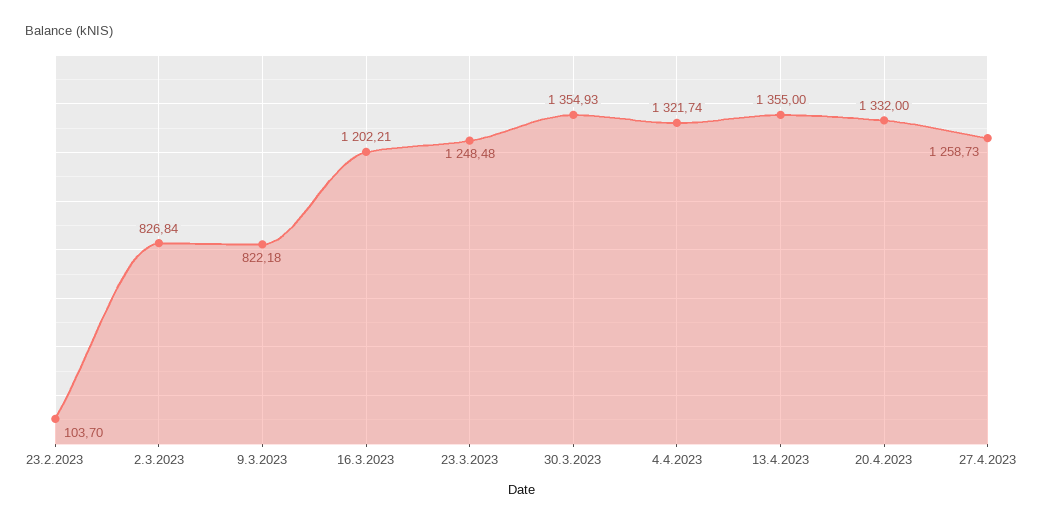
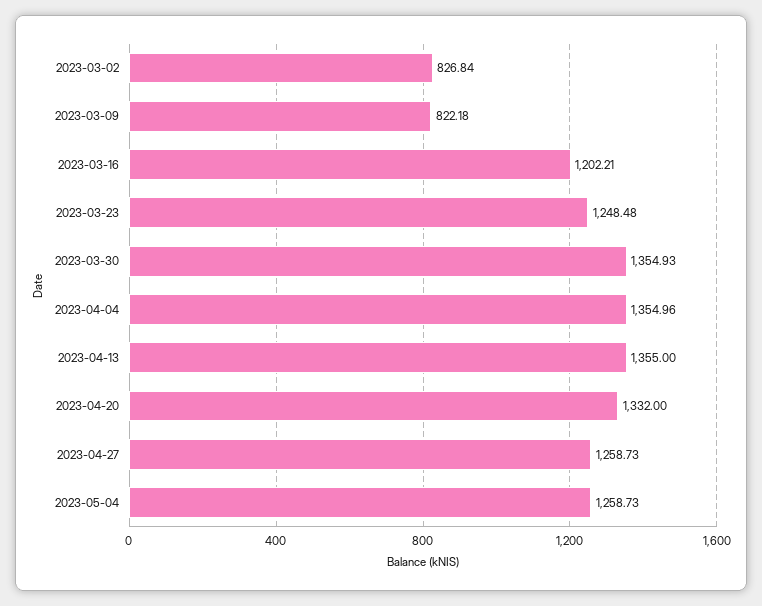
23.2.2023: 103.7 -> none
4.4.2023: 1321.74 -> 1354.96
2023-05-04: none -> 1258.73

